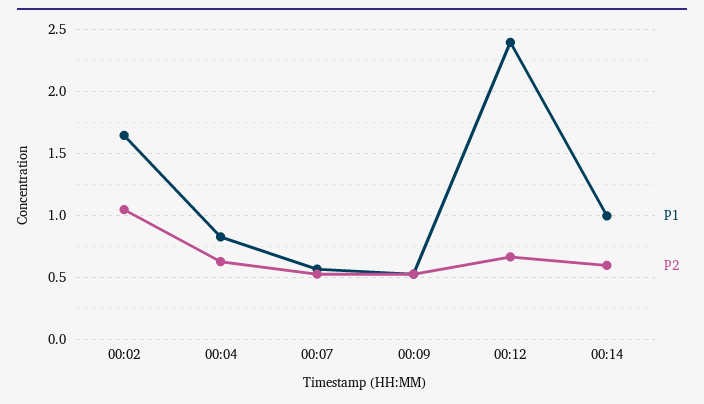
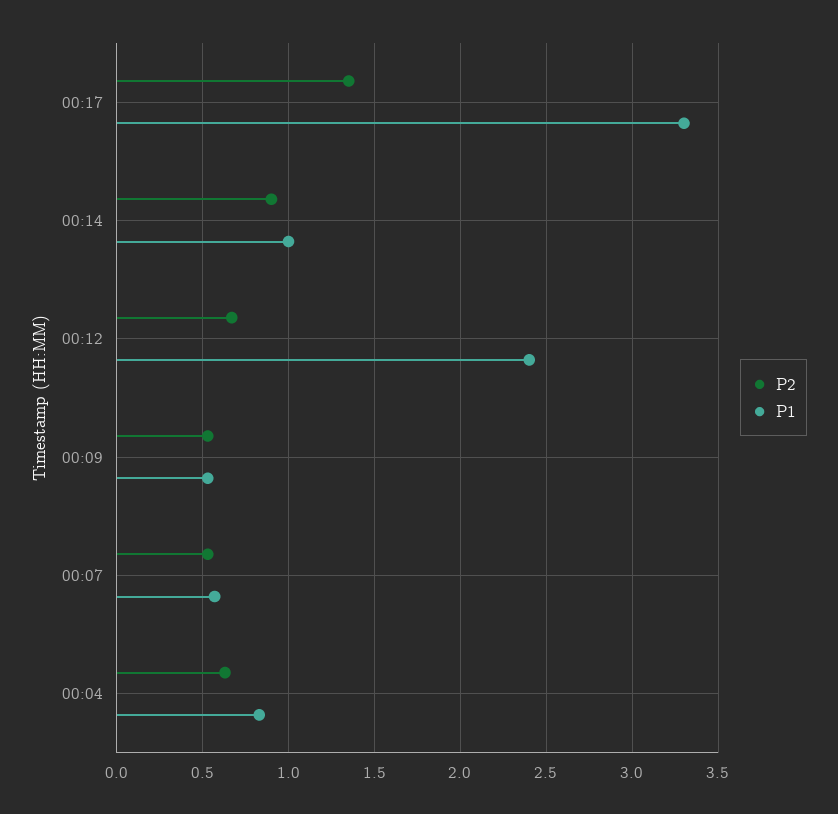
P1, 00:02: 1.65 -> none
P2, 00:02: 1.05 -> none
P2, 00:14: 0.6 -> 0.9
P2, 00:17: none -> 1.35
P1, 00:17: none -> 3.3

